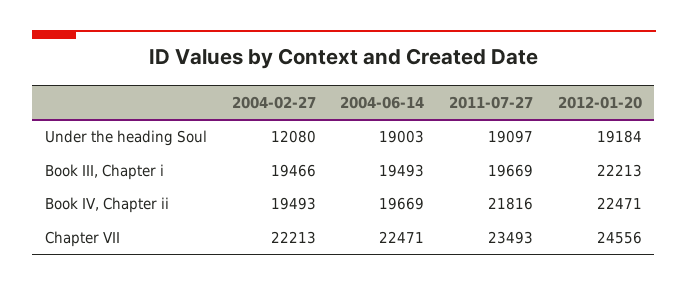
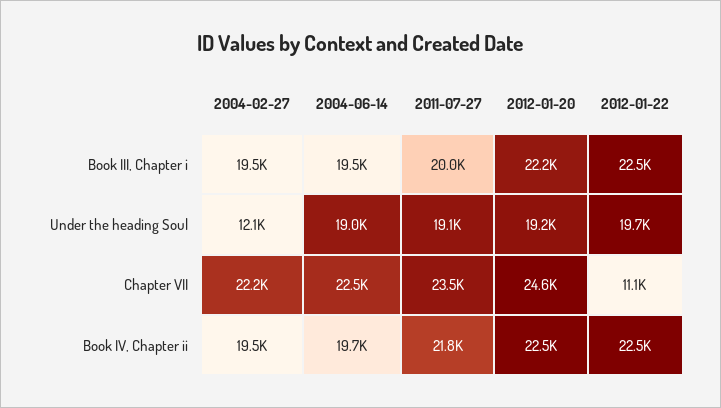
2011-07-27, Book III, Chapter i: 19669 -> 20000
2012-01-22, Book III, Chapter i: none -> 22500
2012-01-22, Under the heading Soul: none -> 19700
2012-01-22, Chapter VII: none -> 11100
2012-01-22, Book IV, Chapter ii: none -> 22500

